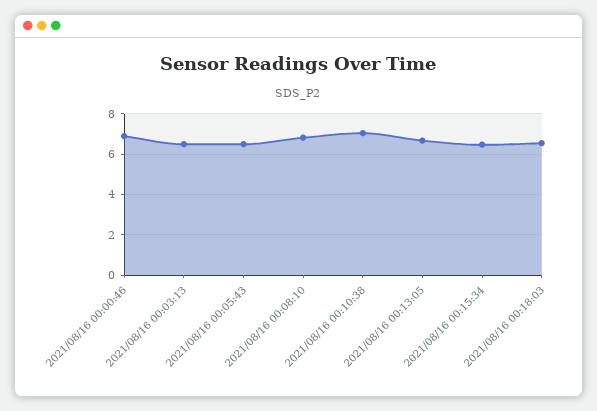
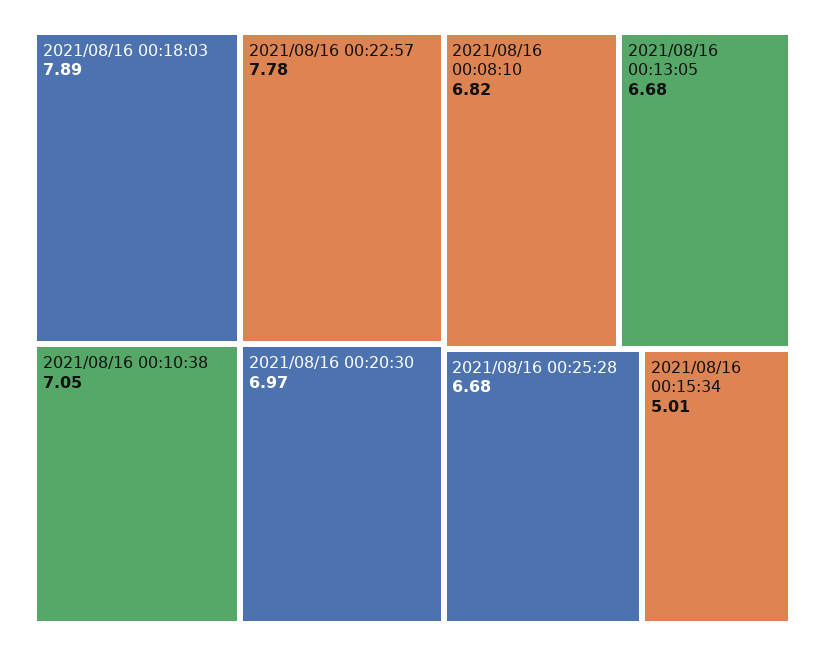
2021/08/16 00:00:46: 7 -> none
2021/08/16 00:03:13: 6.5 -> none
2021/08/16 00:05:43: 6.5 -> none
2021/08/16 00:15:34: 6.5 -> 5.01
2021/08/16 00:18:03: 6.5 -> 7.89
2021/08/16 00:22:57: none -> 7.78
2021/08/16 00:20:30: none -> 6.97
2021/08/16 00:25:28: none -> 6.68

